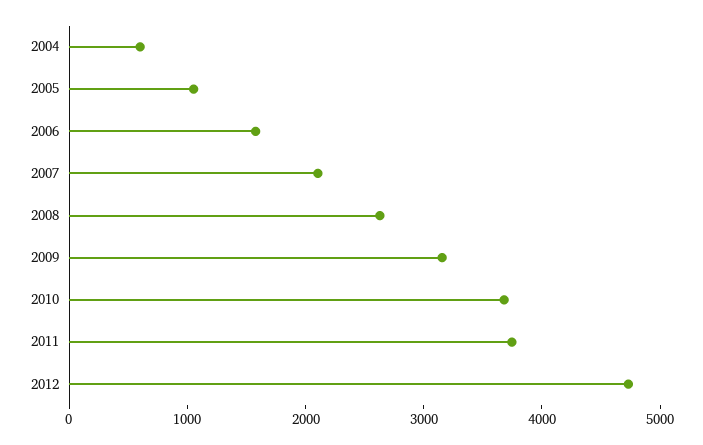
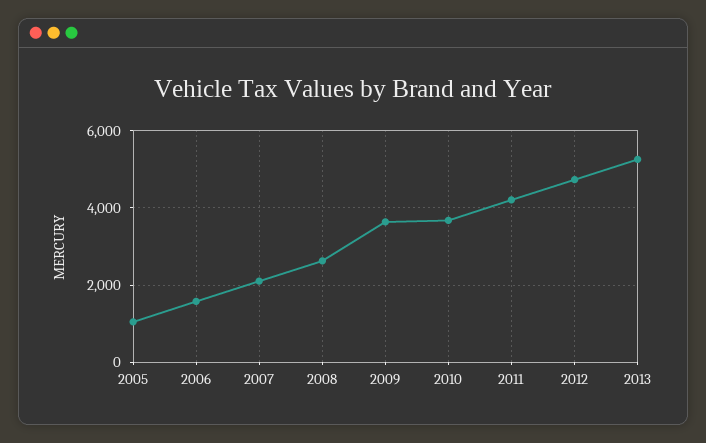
2004: 600 -> none
2009: 3200 -> 3600
2011: 3800 -> 4200
2013: none -> 5200

